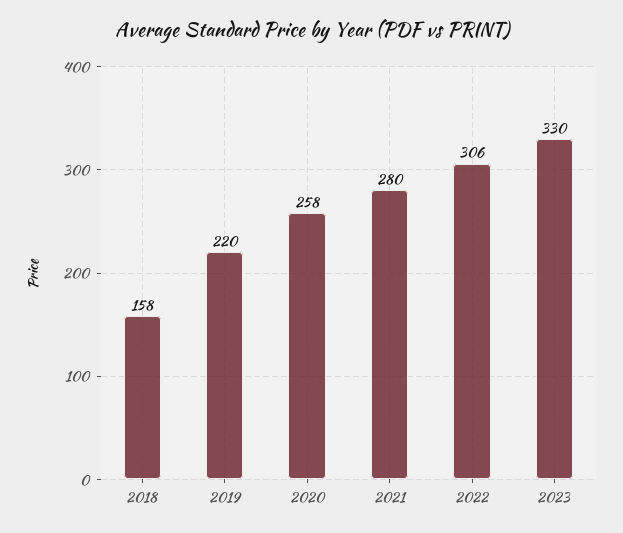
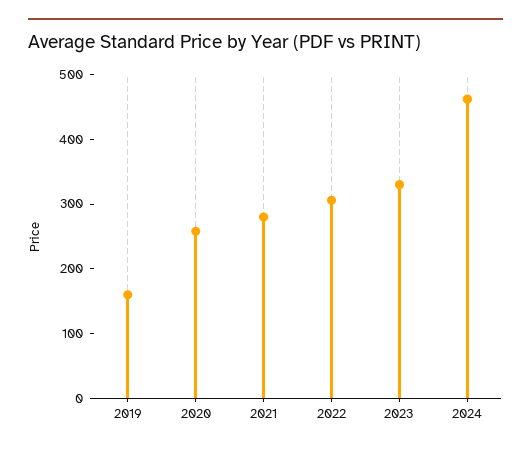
2018: 158 -> none
2019: 220 -> 160
2024: none -> 460

